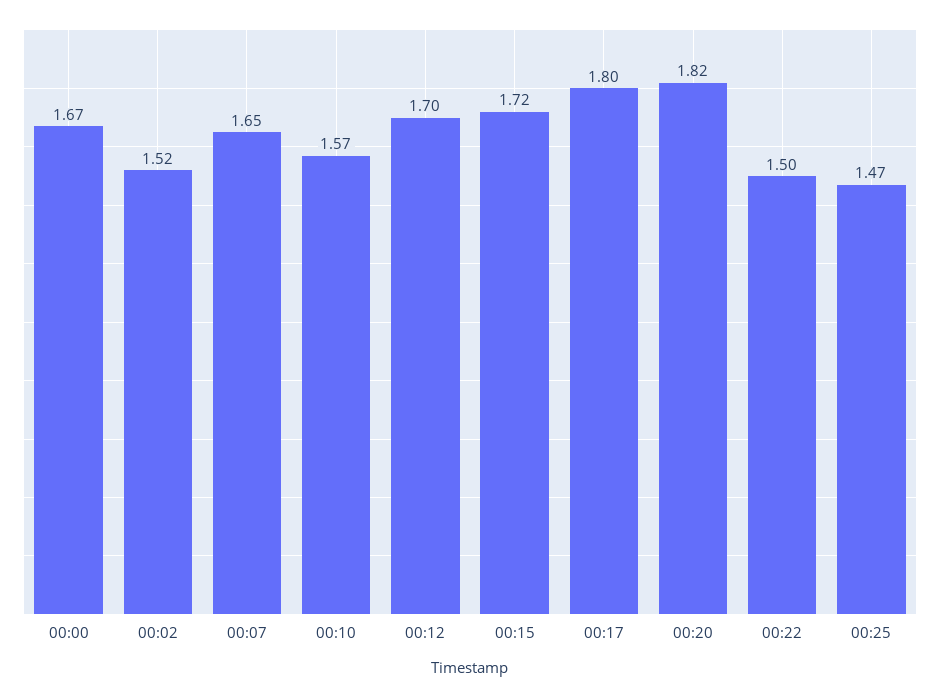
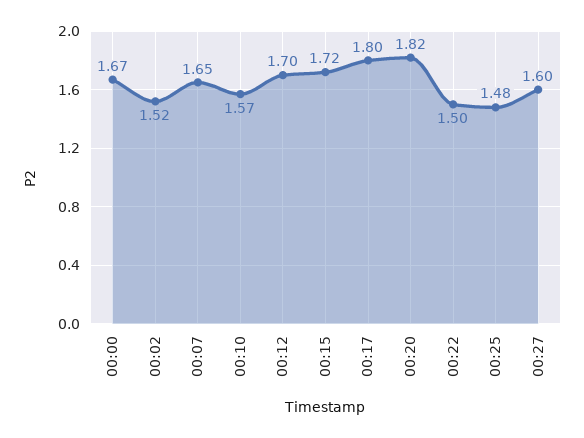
00:25: 1.47 -> 1.48
00:27: none -> 1.6

